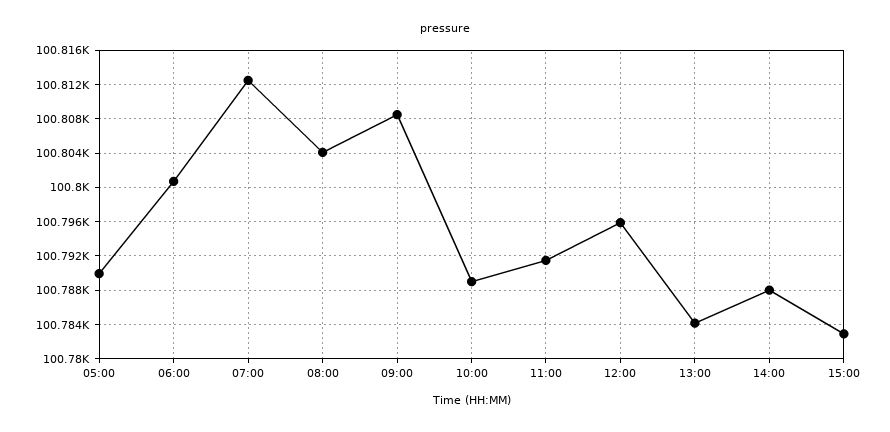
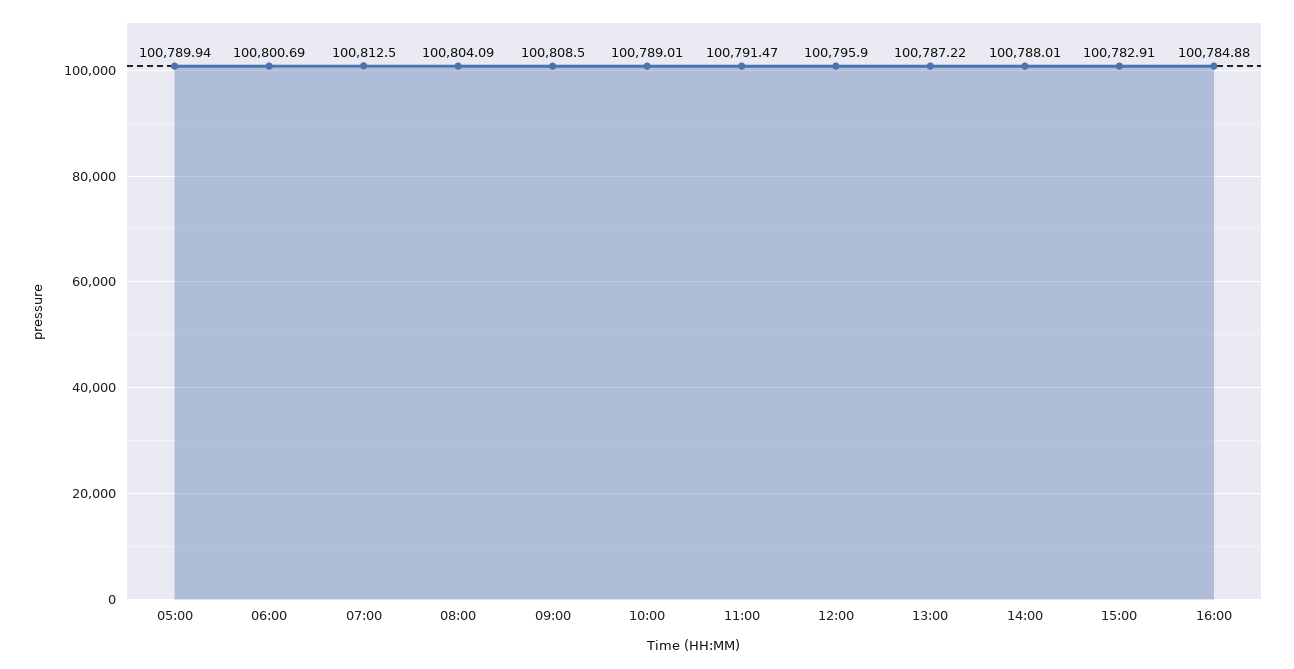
13:00: 100784 -> 100787.22
16:00: none -> 100784.88

